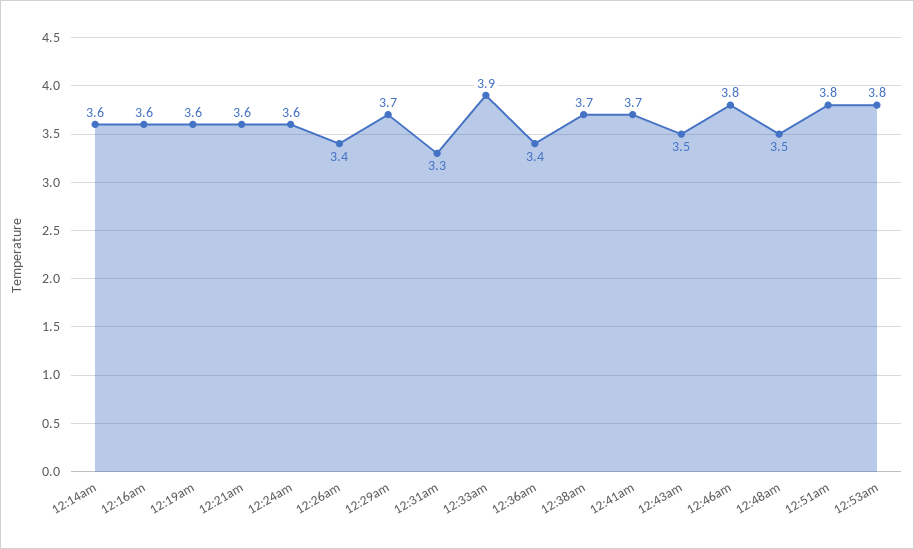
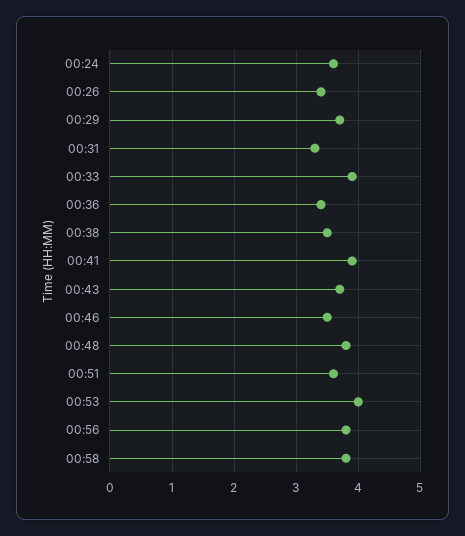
12:14am: 3.6 -> none
12:16am: 3.6 -> none
12:19am: 3.6 -> none
12:21am: 3.6 -> none
12:38am: 3.7 -> 3.5
12:41am: 3.7 -> 3.9
12:43am: 3.5 -> 3.7
12:46am: 3.8 -> 3.5
12:48am: 3.5 -> 3.8
12:51am: 3.8 -> 3.6
12:53am: 3.8 -> 4
00:56: none -> 3.8
00:58: none -> 3.8

